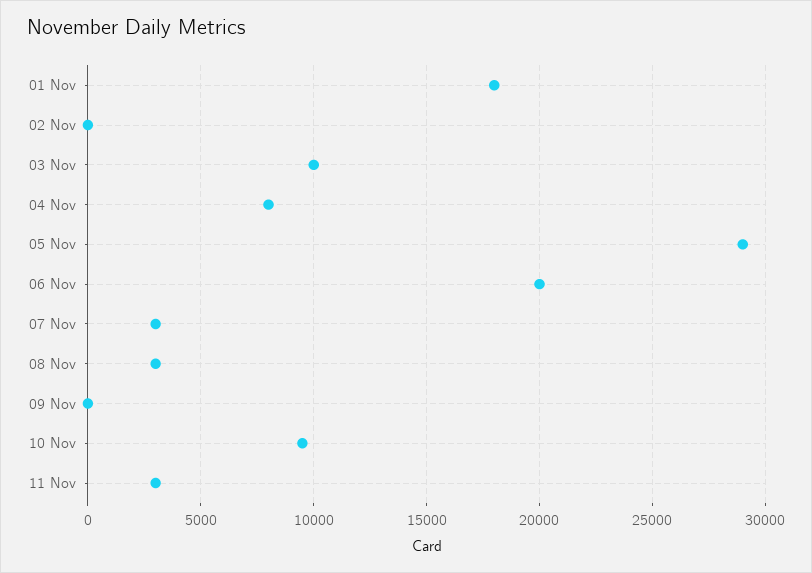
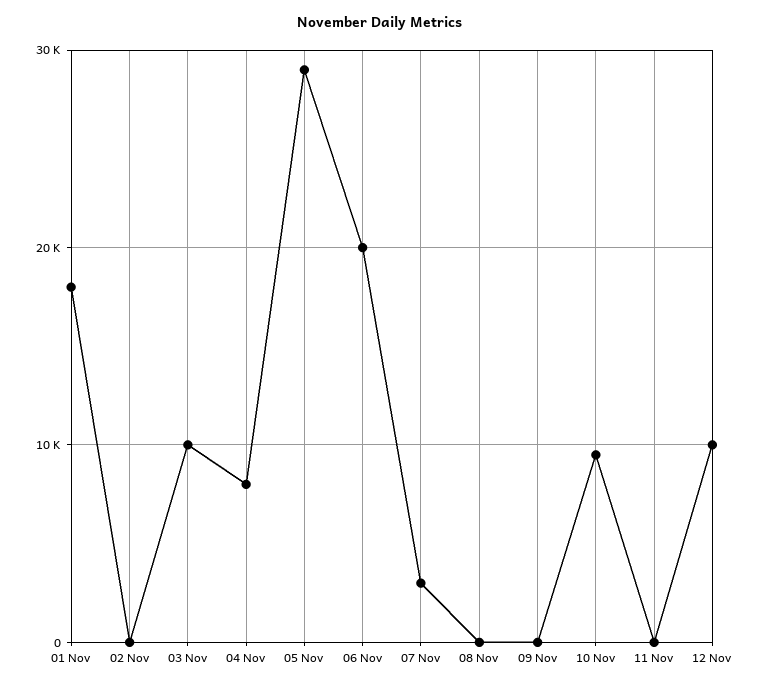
08 Nov: 3000 -> 0
11 Nov: 3000 -> 0
12 Nov: none -> 10000

